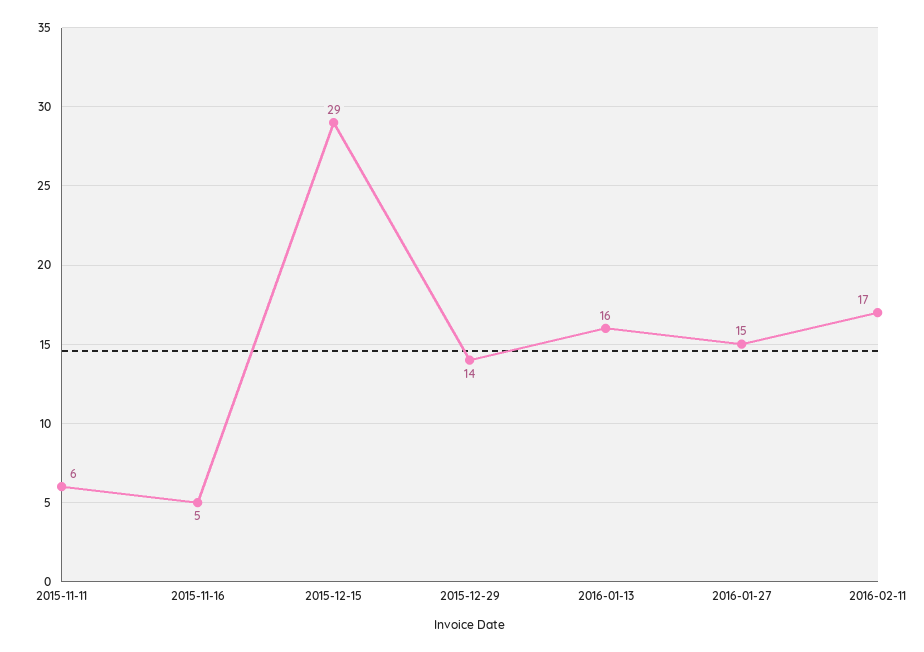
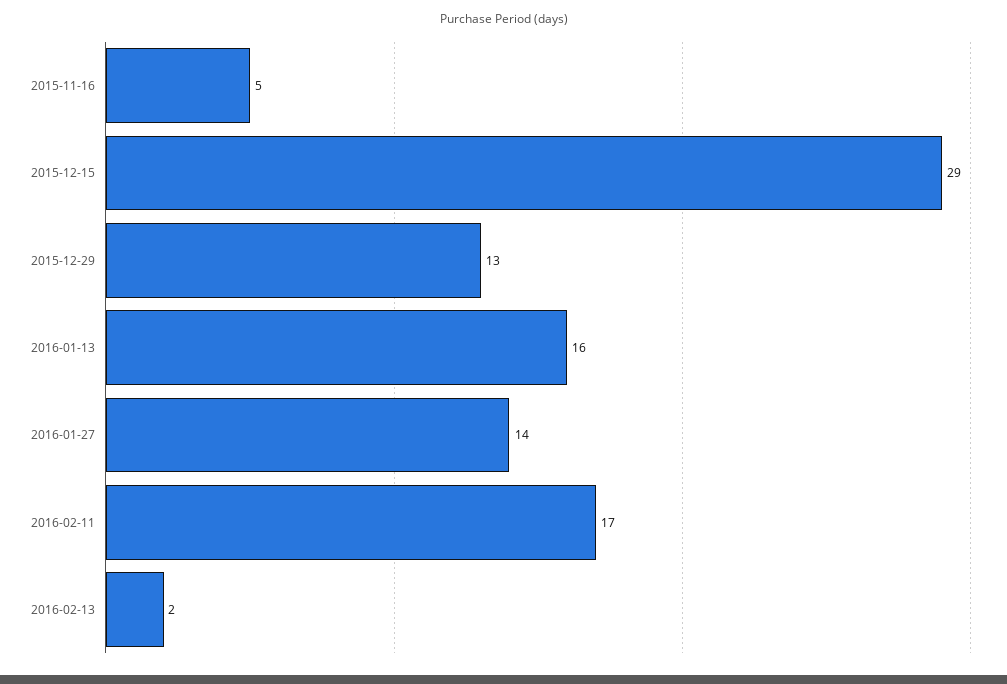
2015-11-11: 6 -> none
2015-12-29: 14 -> 13
2016-01-27: 15 -> 14
2016-02-13: none -> 2

